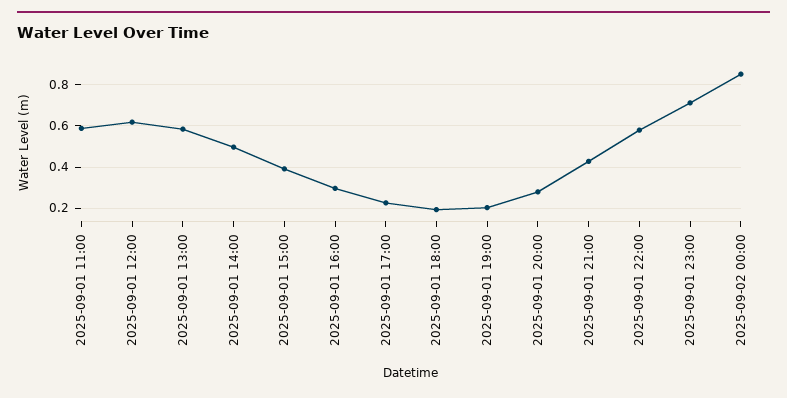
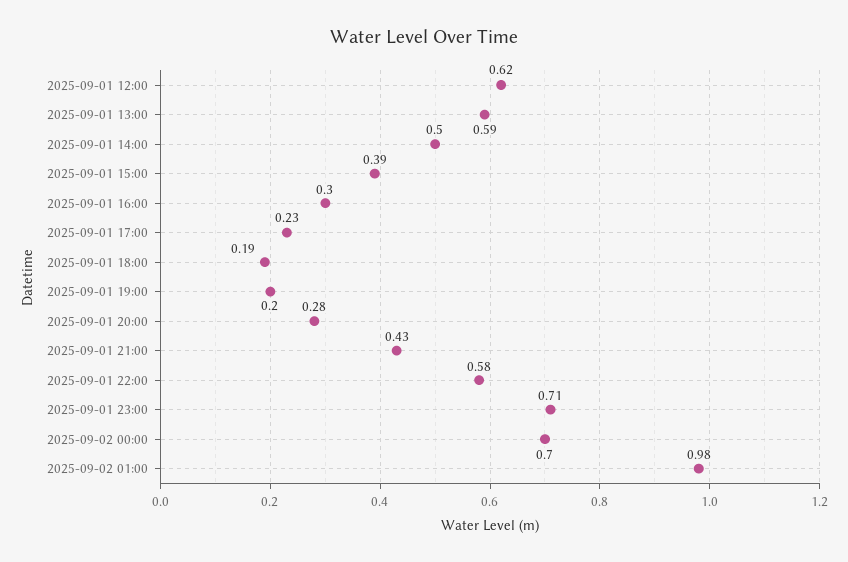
2025-09-01 11:00: 0.6 -> none
2025-09-02 00:00: 0.85 -> 0.7
2025-09-02 01:00: none -> 0.98

